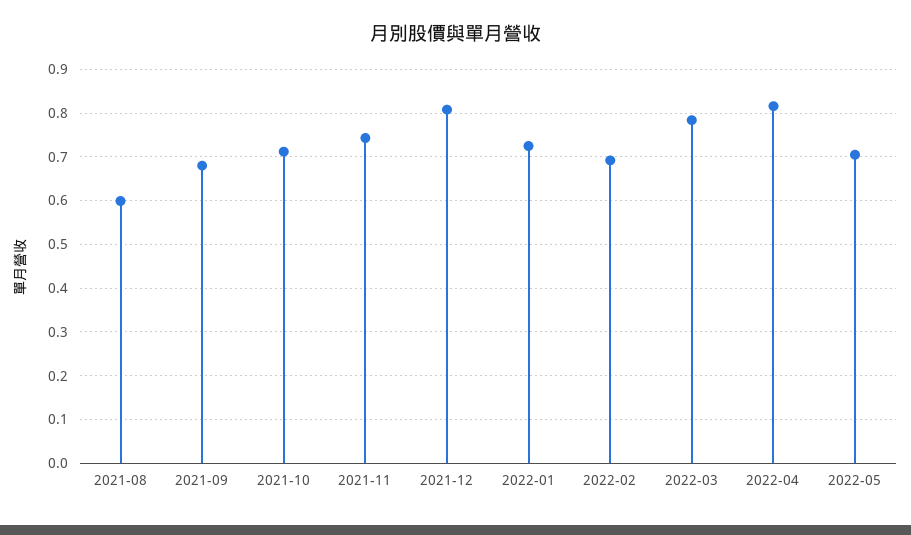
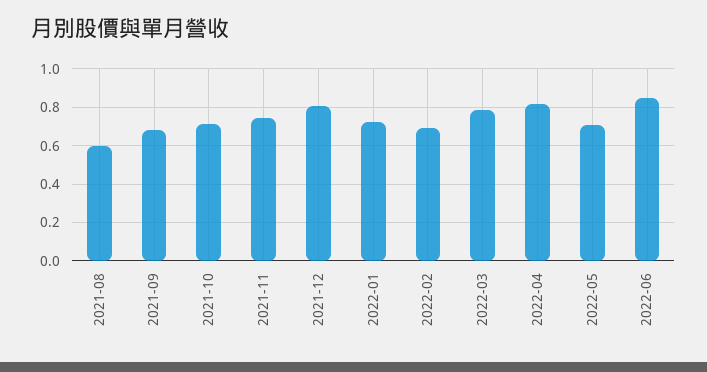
2022-06: none -> 0.85

